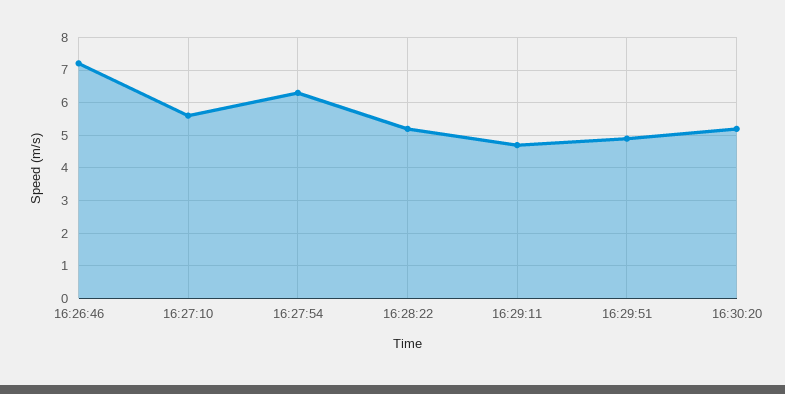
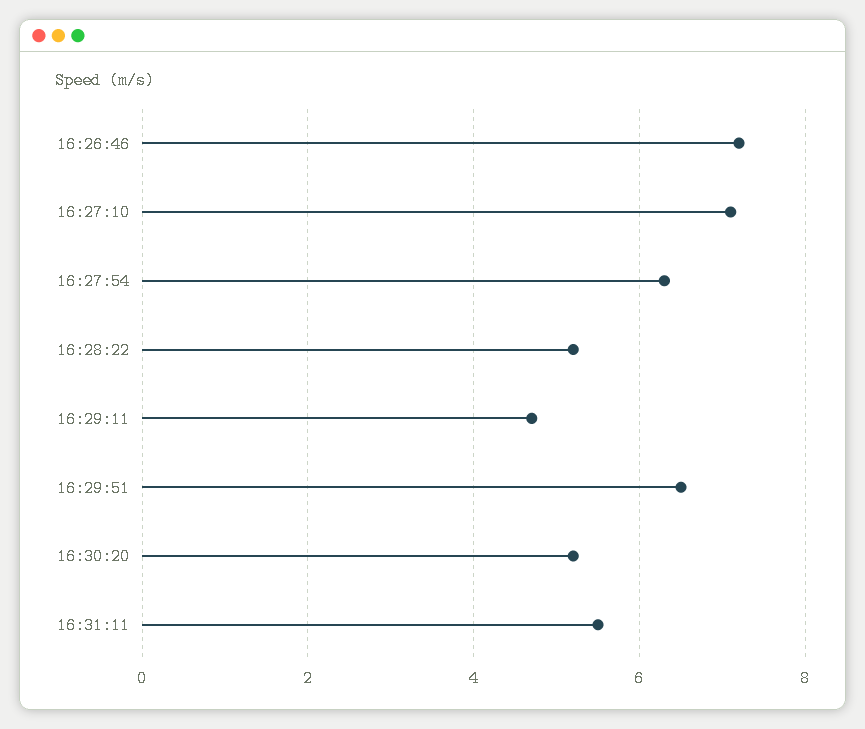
16:27:10: 5.5 -> 7
16:29:51: 5 -> 6.5
16:31:11: none -> 5.5

